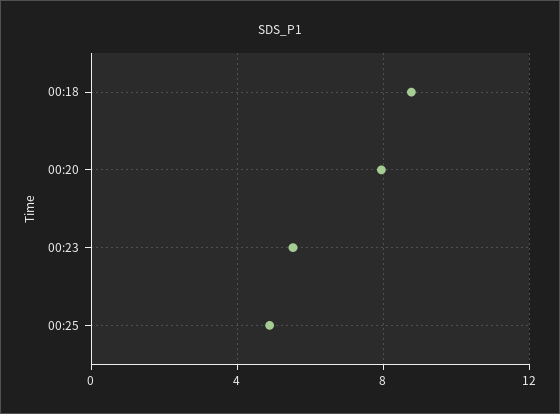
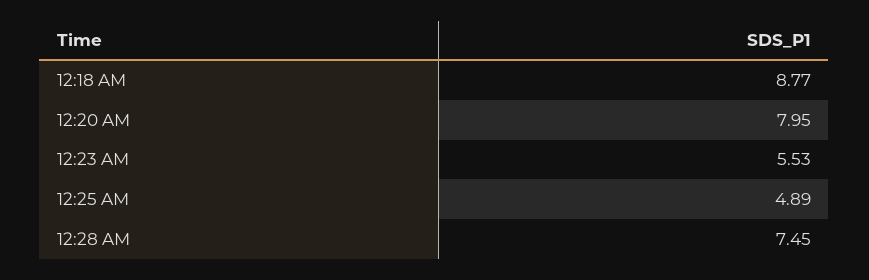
12:28 AM: none -> 7.45

